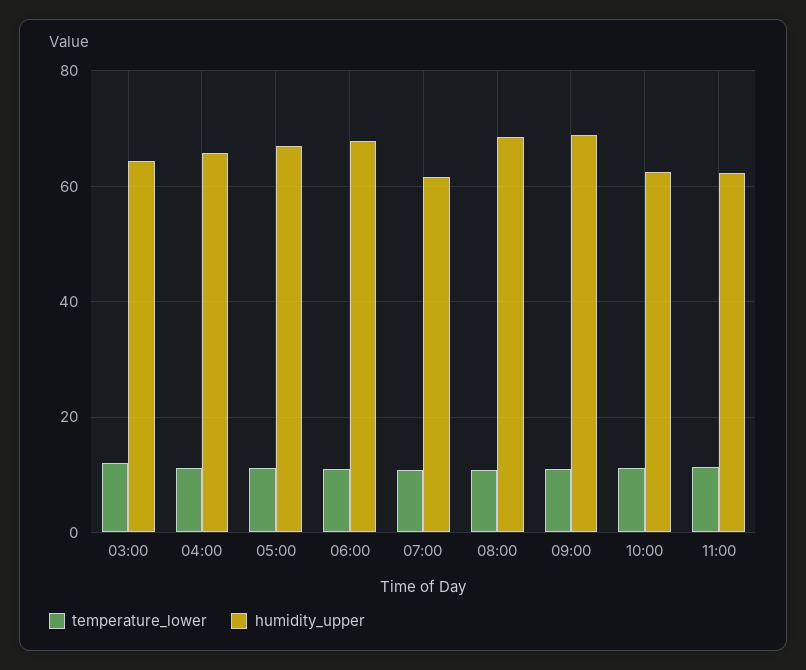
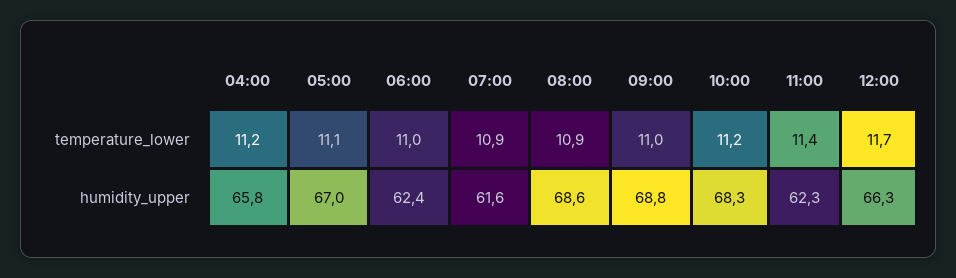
temperature_lower, 03:00: 12 -> none
humidity_upper, 03:00: 64 -> none
humidity_upper, 06:00: 68 -> 62.4
humidity_upper, 10:00: 62 -> 68.3
temperature_lower, 12:00: none -> 11.7
humidity_upper, 12:00: none -> 66.3

